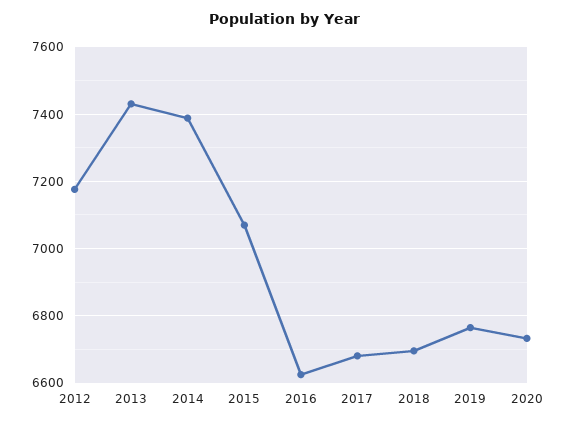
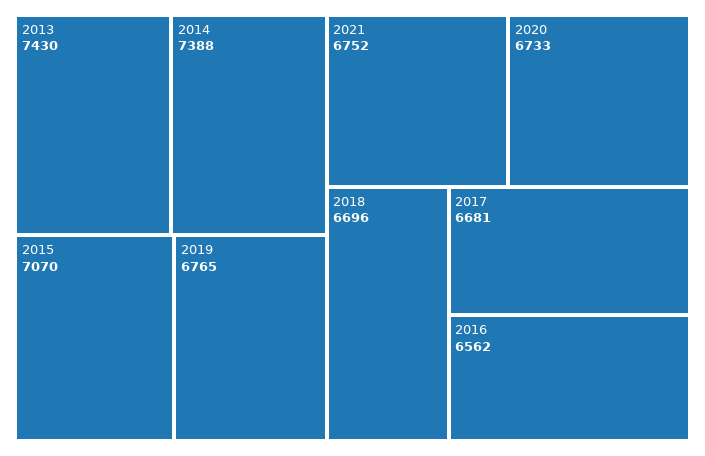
2012: 7180 -> none
2016: 6620 -> 6562
2021: none -> 6752

